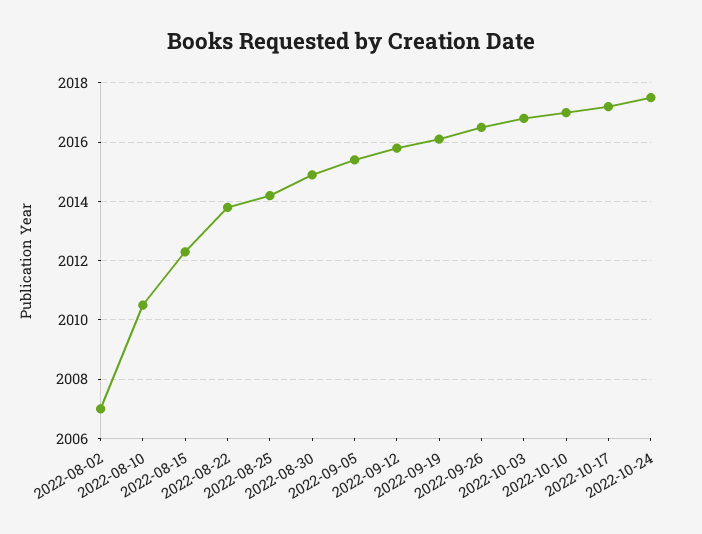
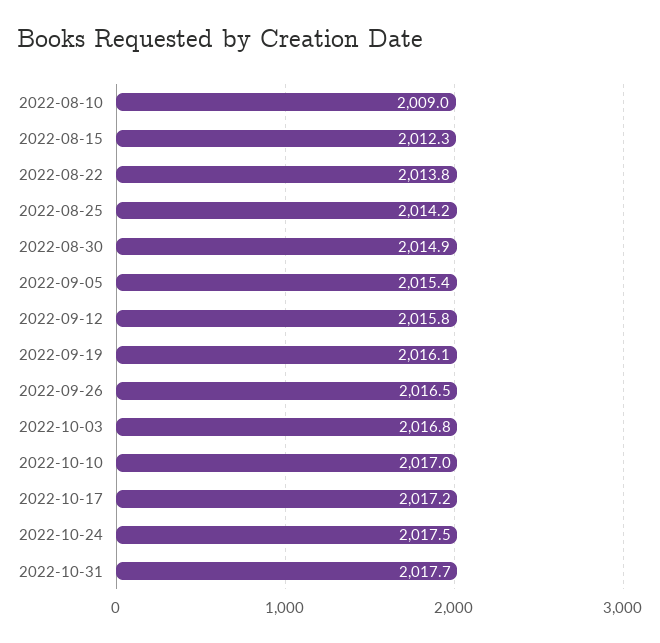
2022-08-02: 2007 -> none
2022-08-10: 2010.5 -> 2009
2022-10-31: none -> 2017.7

